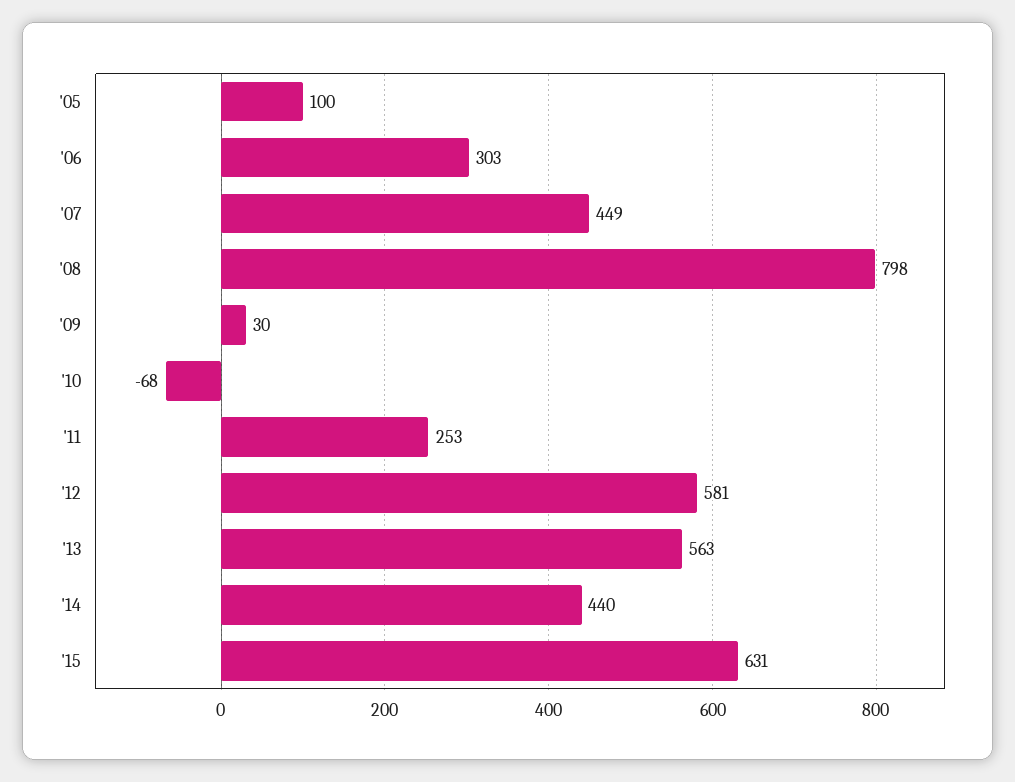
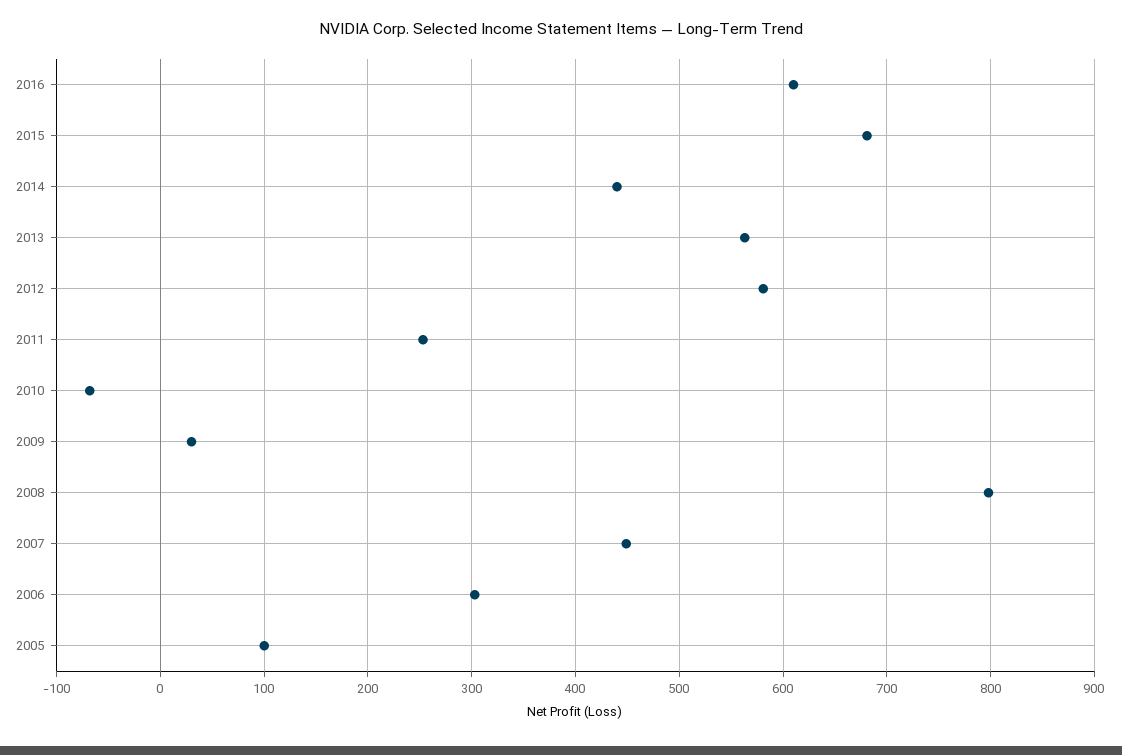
'15: 631 -> 680
2016: none -> 610

